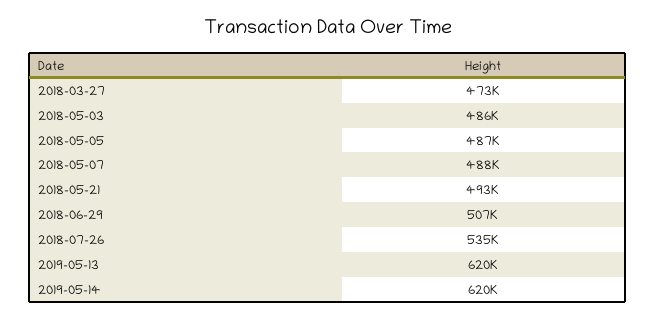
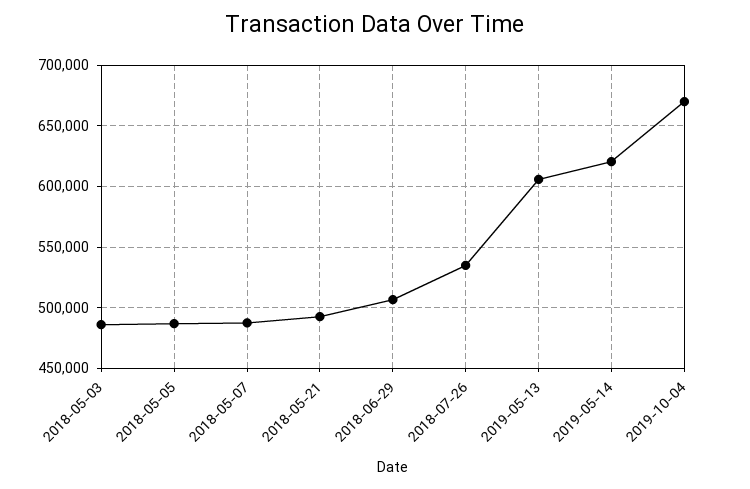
2018-03-27: 473000 -> none
2019-05-13: 620000 -> 605000
2019-10-04: none -> 670000

